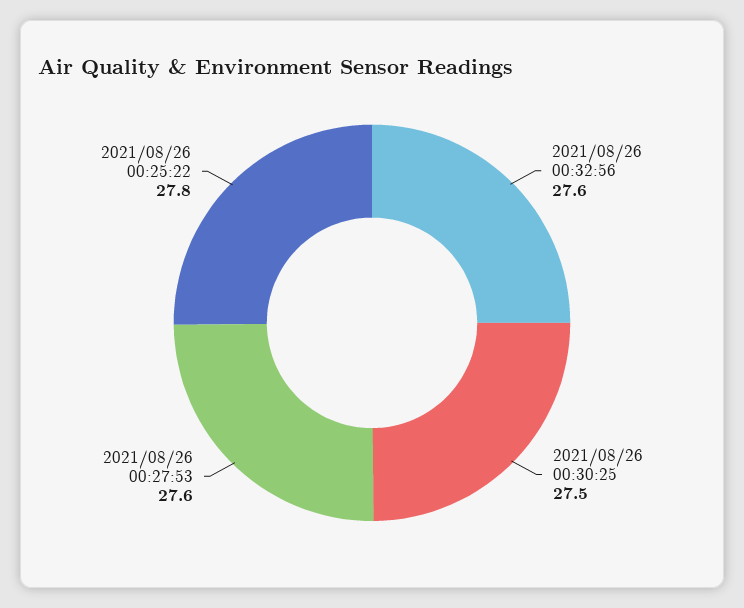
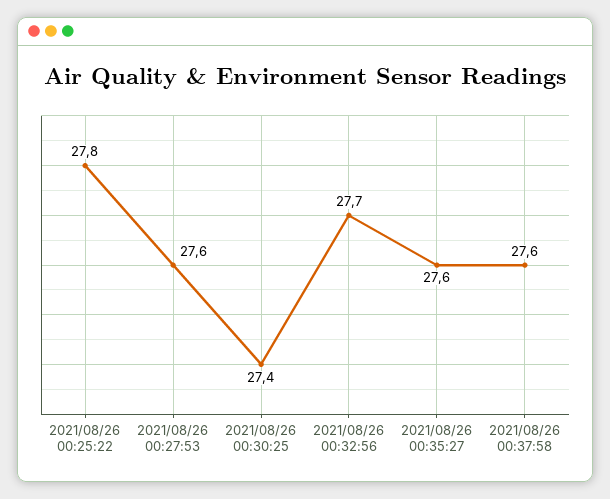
2021/08/26 00:32:56: 27.6 -> 27.7
2021/08/26 00:30:25: 27.5 -> 27.4
2021/08/26 00:35:27: none -> 27.6
2021/08/26 00:37:58: none -> 27.6

